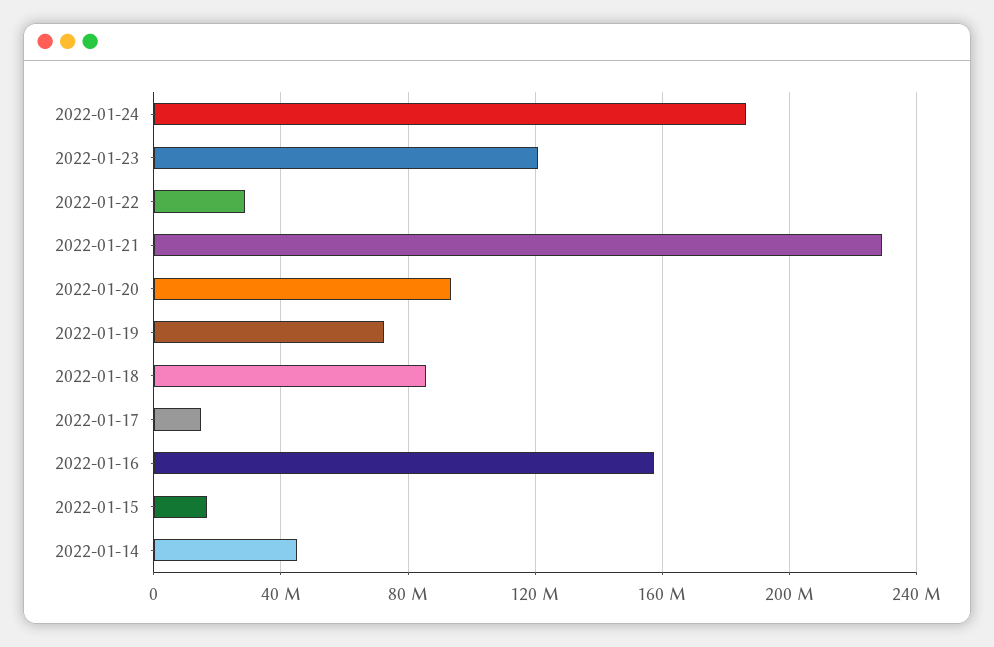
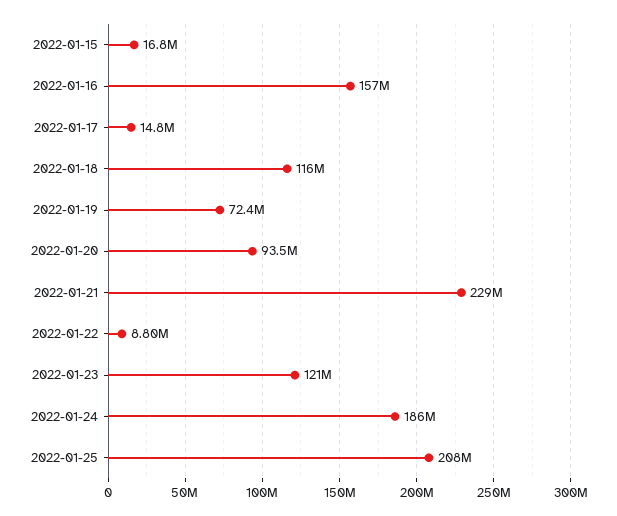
2022-01-22: 30000000 -> 8800000
2022-01-18: 85000000 -> 116000000
2022-01-14: 45000000 -> none
2022-01-25: none -> 208000000

